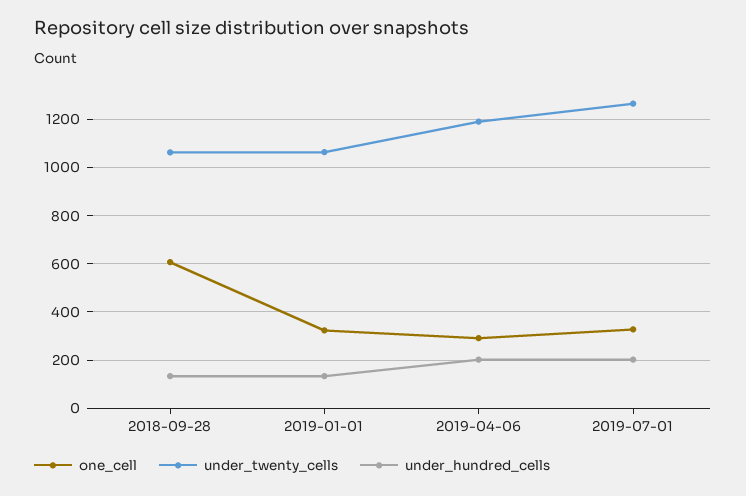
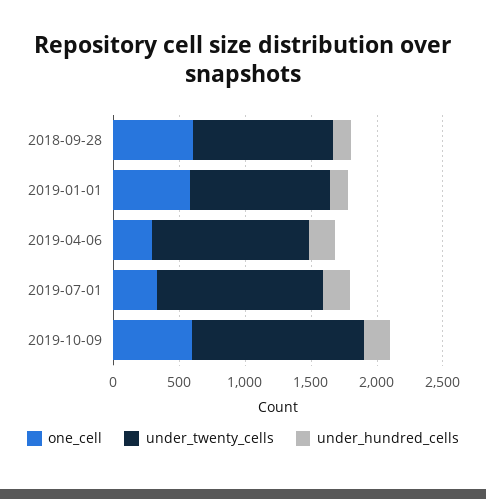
one_cell, 2019-01-01: 325 -> 600
one_cell, 2019-10-09: none -> 600
under_twenty_cells, 2019-10-09: none -> 1300
under_hundred_cells, 2019-10-09: none -> 200

